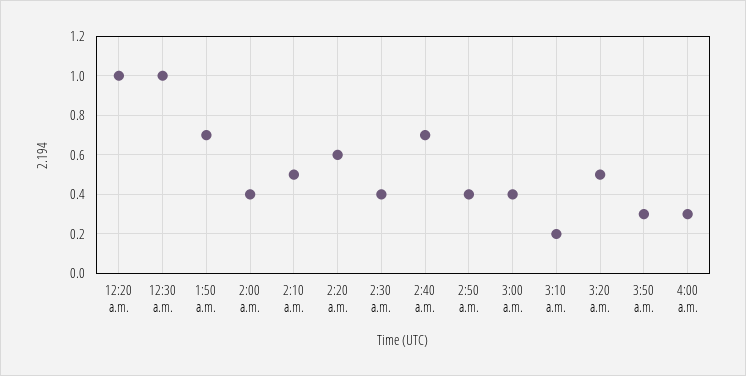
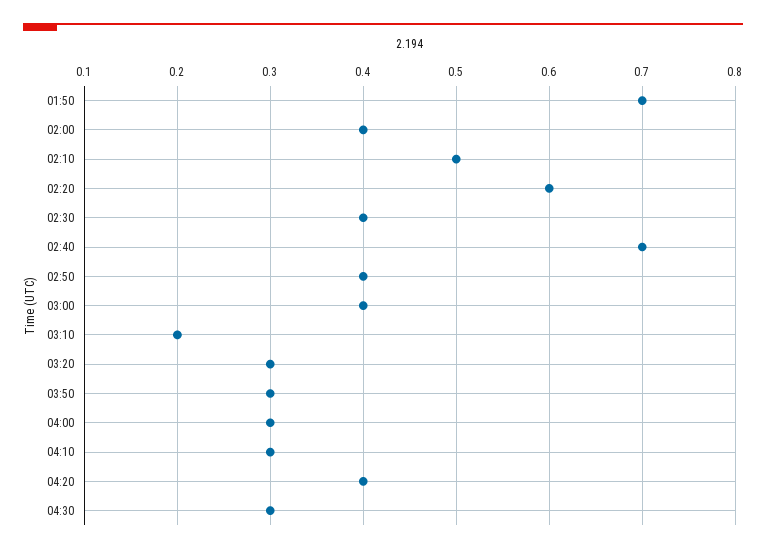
12:20 a.m.: 1 -> none
12:30 a.m.: 1 -> none
3:20 a.m.: 0.5 -> 0.3
04:10: none -> 0.3
04:20: none -> 0.4
04:30: none -> 0.3

